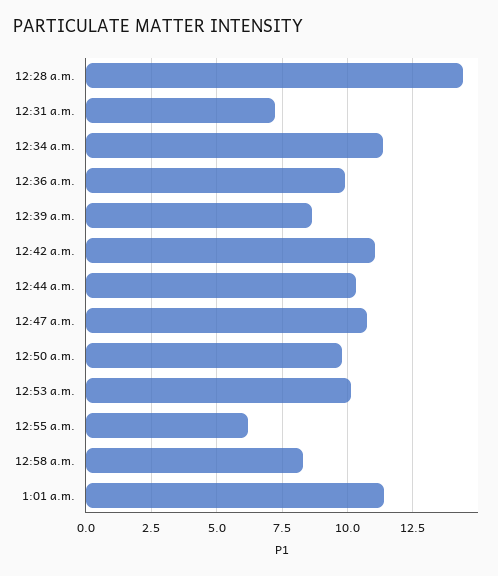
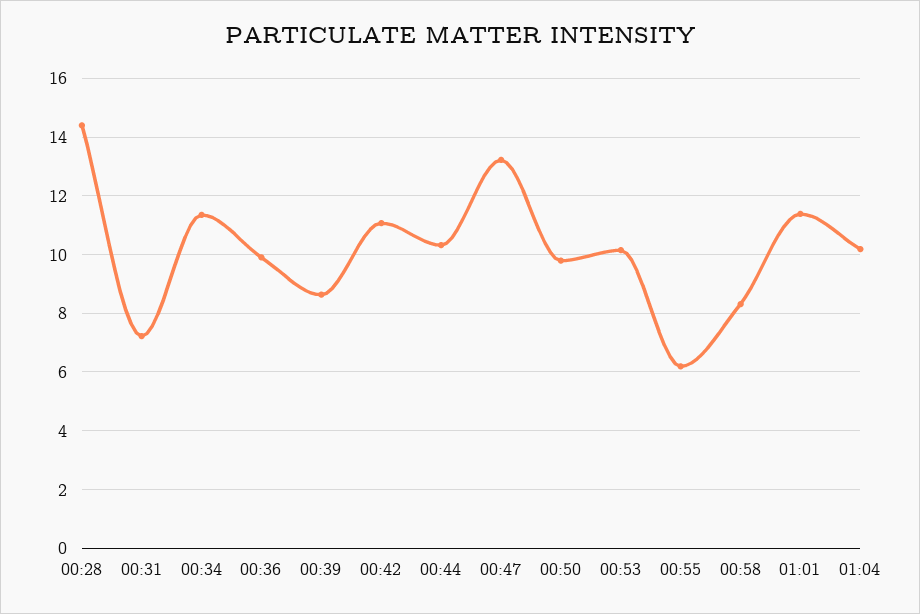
12:47 a.m.: 10.75 -> 13.25
01:04: none -> 10.25

